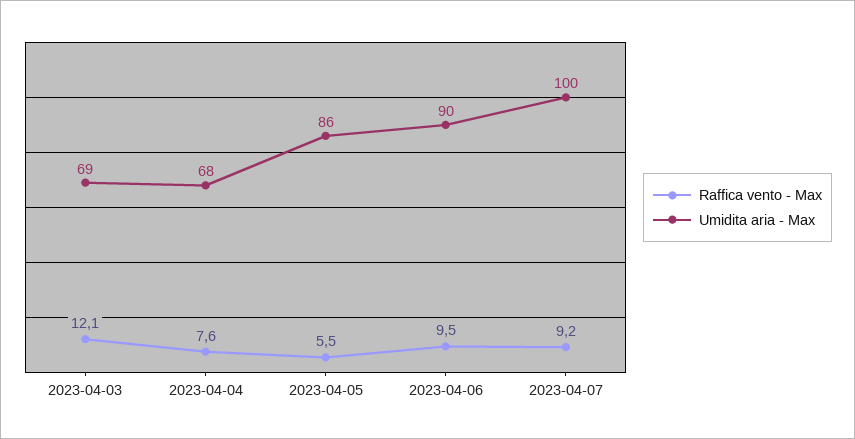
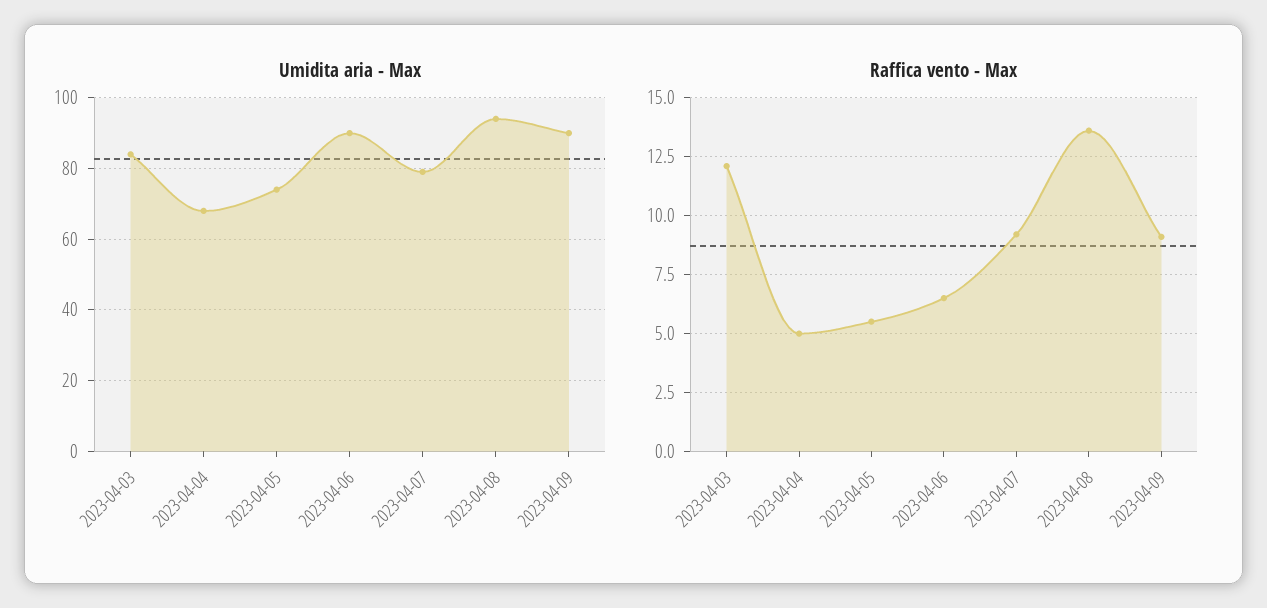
Umidita aria - Max, 2023-04-03: 69 -> 85
Raffica vento - Max, 2023-04-04: 7.6 -> 5
Umidita aria - Max, 2023-04-05: 86 -> 75
Raffica vento - Max, 2023-04-06: 9.5 -> 6.5
Umidita aria - Max, 2023-04-07: 100 -> 80
Umidita aria - Max, 2023-04-08: none -> 95
Umidita aria - Max, 2023-04-09: none -> 90
Raffica vento - Max, 2023-04-08: none -> 13.5
Raffica vento - Max, 2023-04-09: none -> 9

